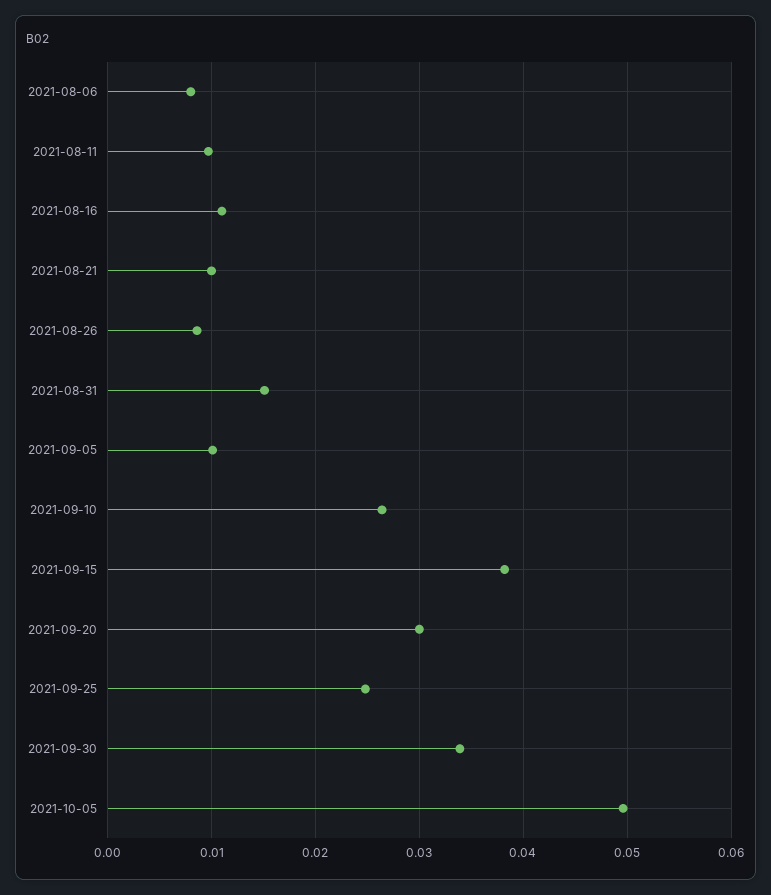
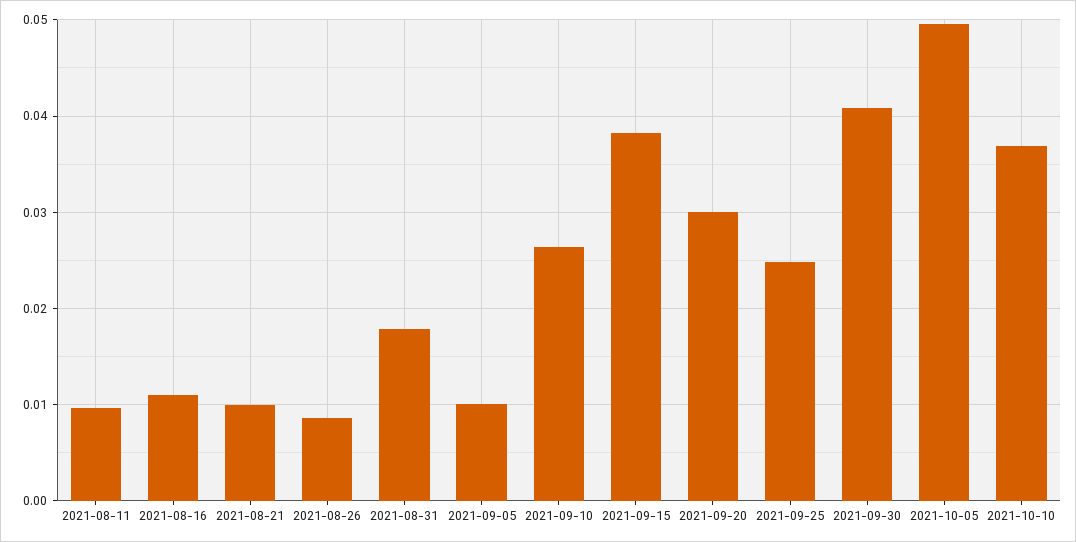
2021-08-06: 0.008 -> none
2021-08-31: 0.015 -> 0.018
2021-09-30: 0.034 -> 0.041
2021-10-10: none -> 0.037

